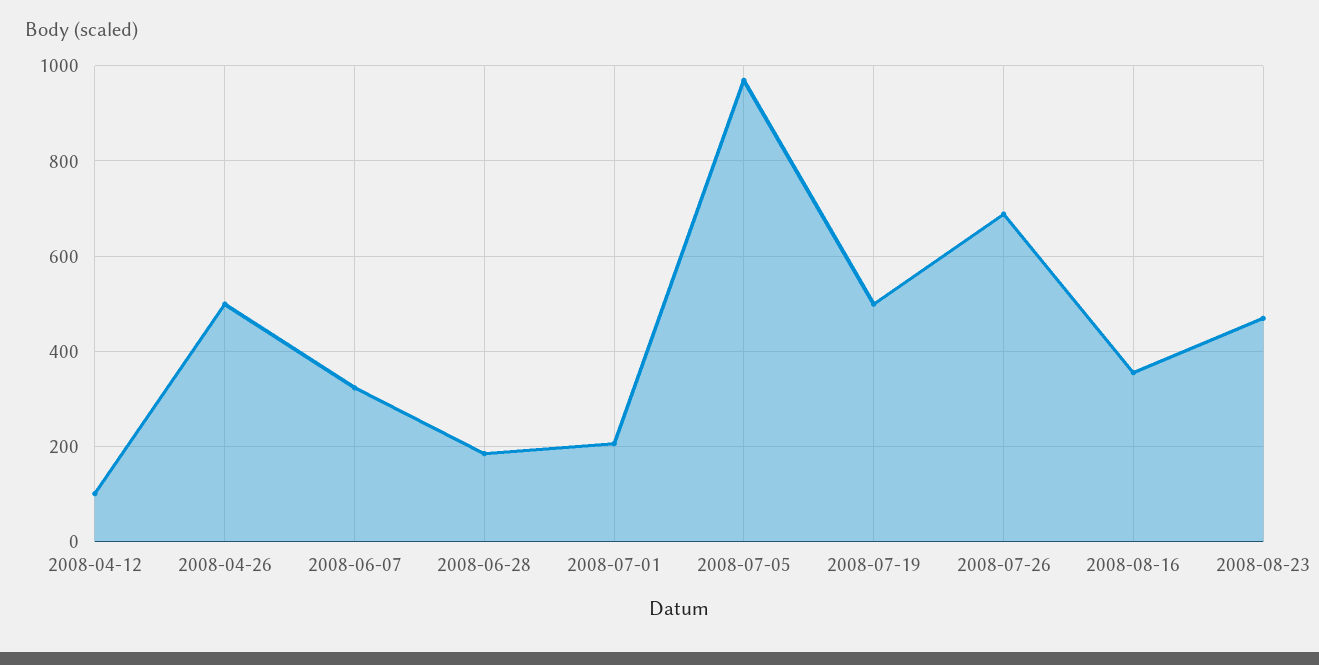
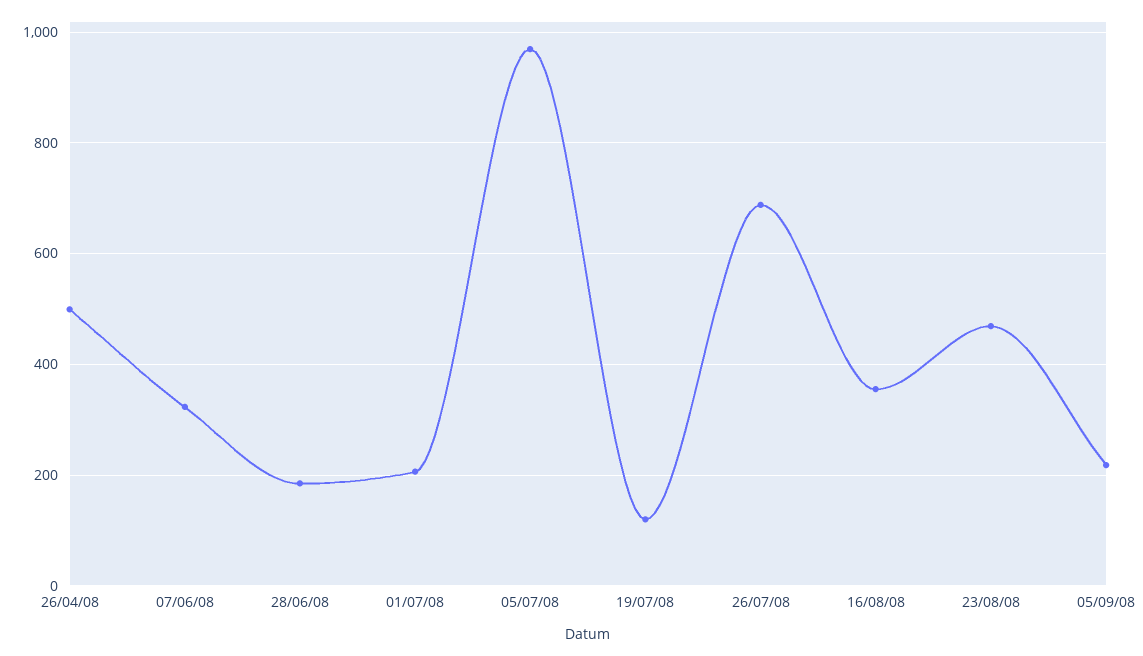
2008-04-12: 100 -> none
2008-07-19: 500 -> 120
05/09/08: none -> 220

